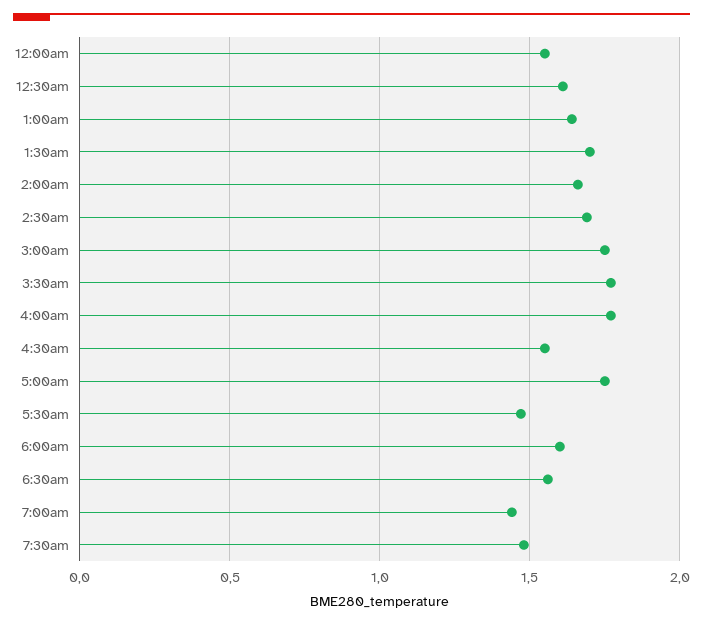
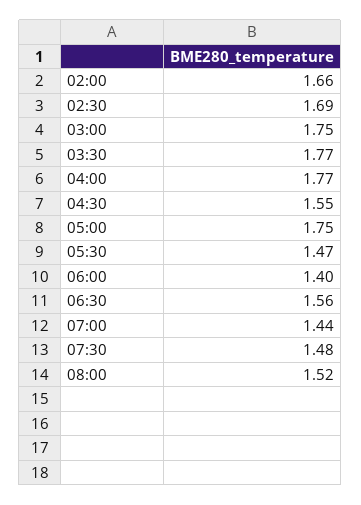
12:00am: 1.55 -> none
12:30am: 1.6 -> none
1:00am: 1.65 -> none
1:30am: 1.7 -> none
6:00am: 1.6 -> 1.4
08:00: none -> 1.52

